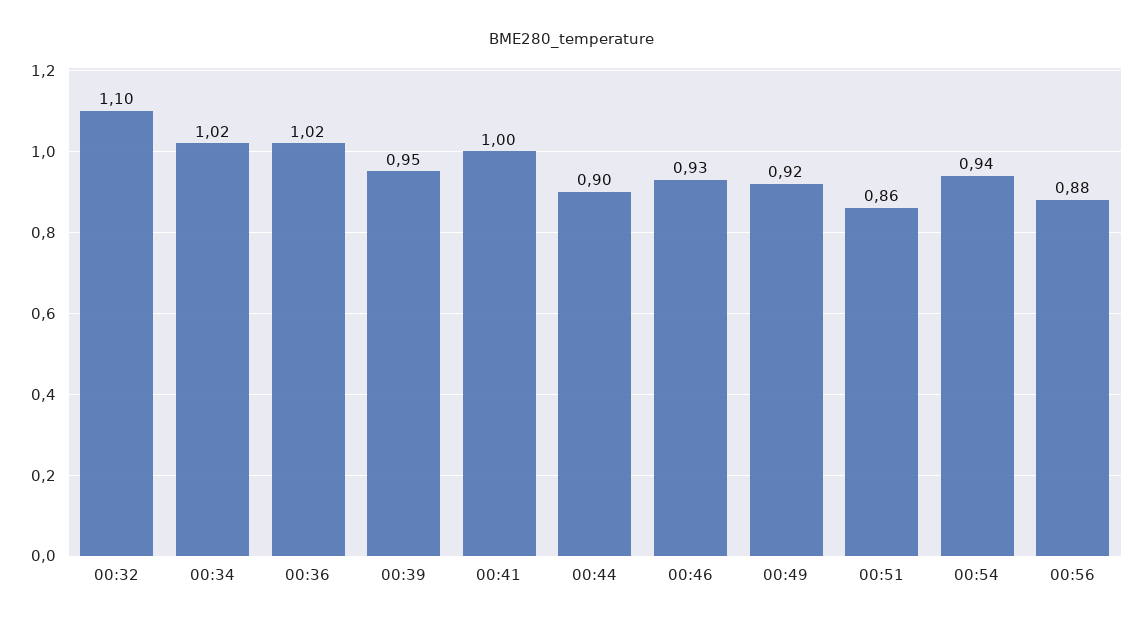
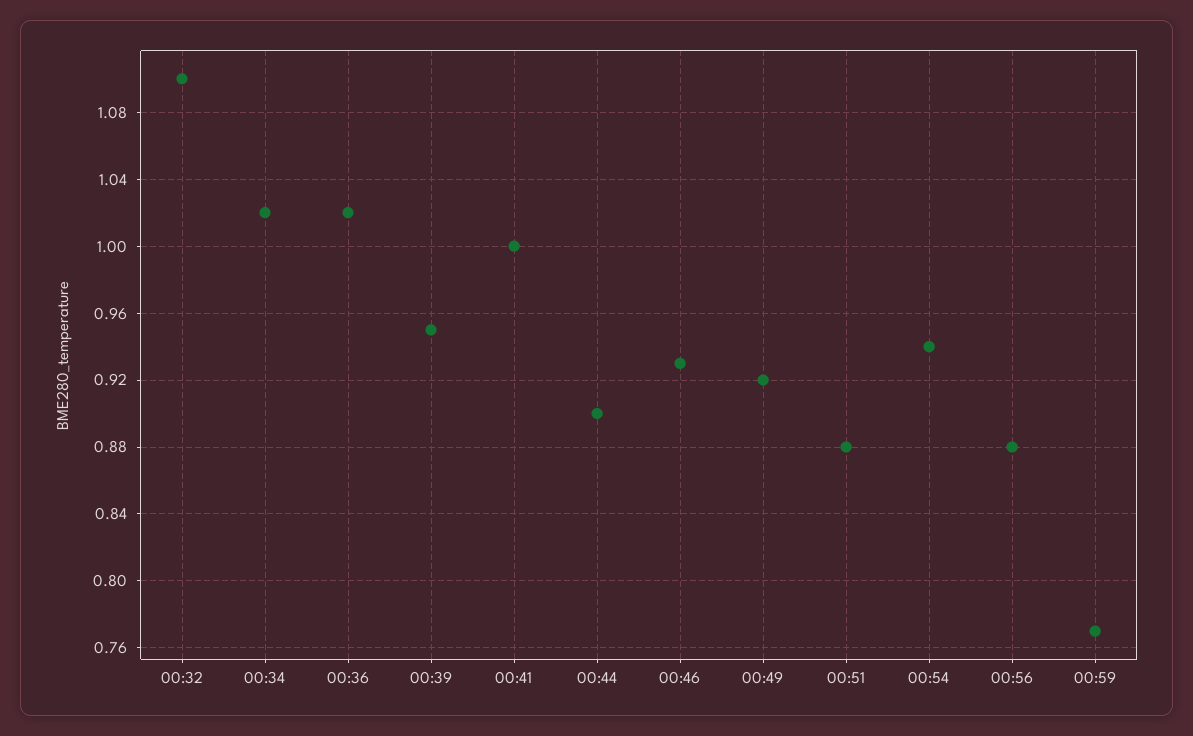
00:51: 0.86 -> 0.88
00:59: none -> 0.77

